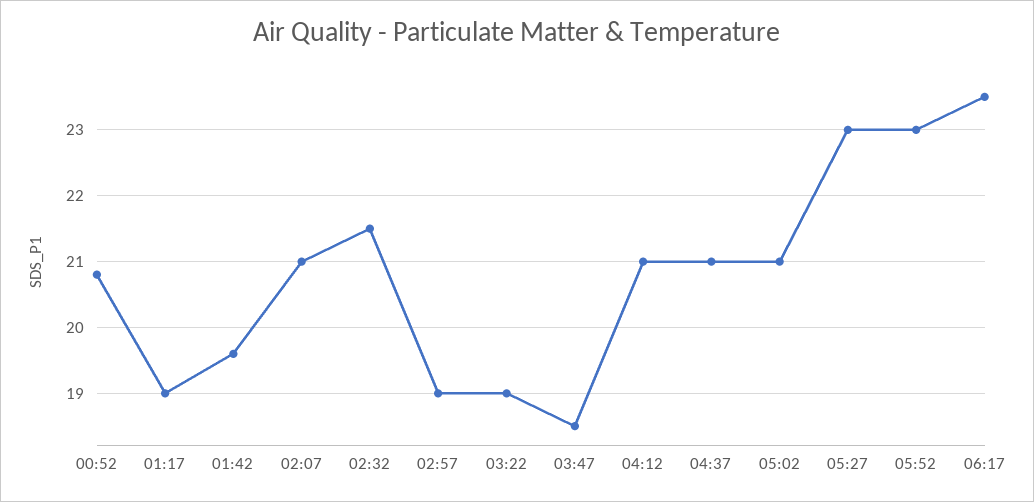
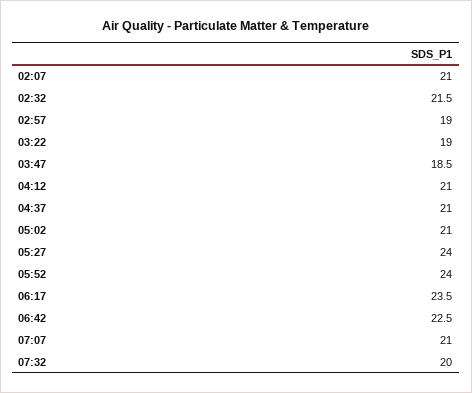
00:52: 20.8 -> none
01:17: 19 -> none
01:42: 19.6 -> none
05:27: 23 -> 24
05:52: 23 -> 24
06:42: none -> 22.5
07:07: none -> 21
07:32: none -> 20

